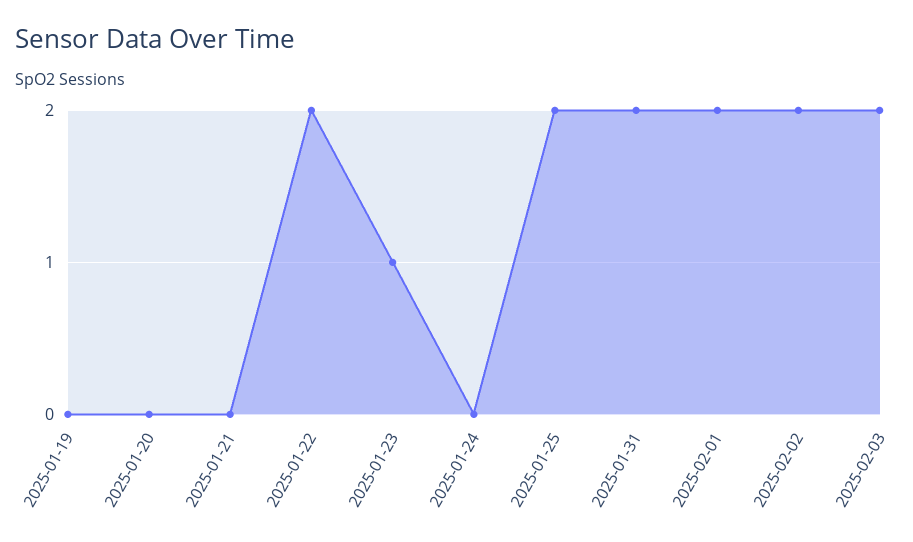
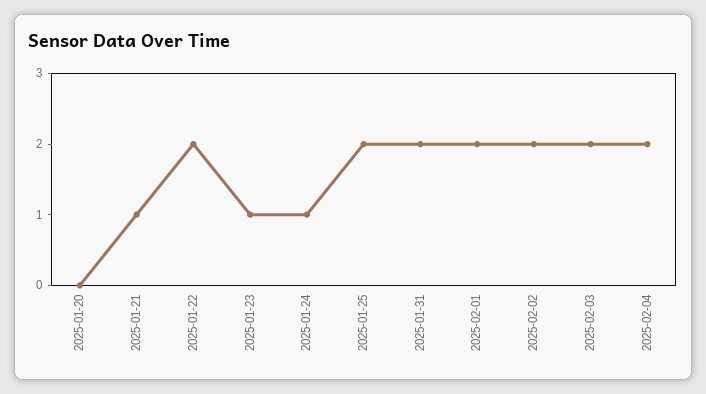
2025-01-19: 0 -> none
2025-01-21: 0 -> 1
2025-01-24: 0 -> 1
2025-02-04: none -> 2

